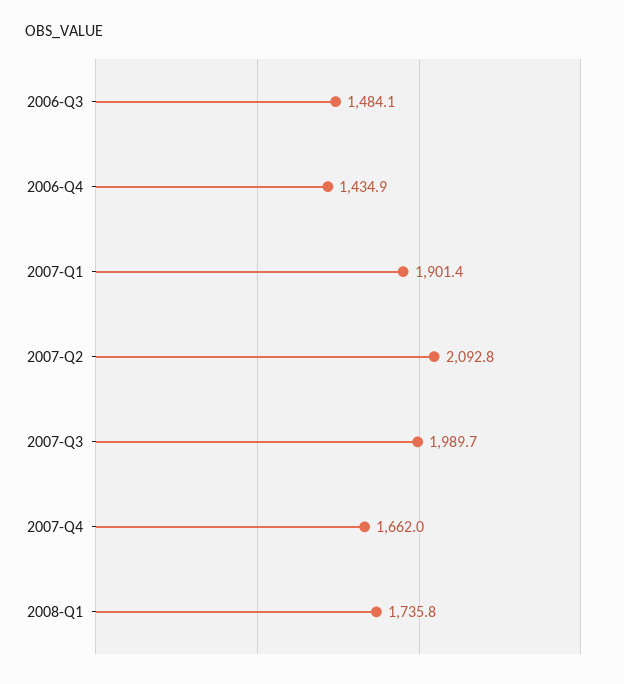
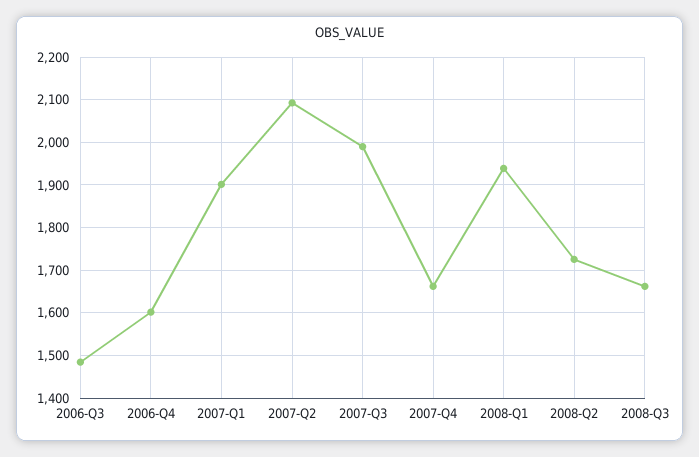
2006-Q4: 1434.9 -> 1600
2008-Q1: 1735.8 -> 1940
2008-Q2: none -> 1720
2008-Q3: none -> 1660

